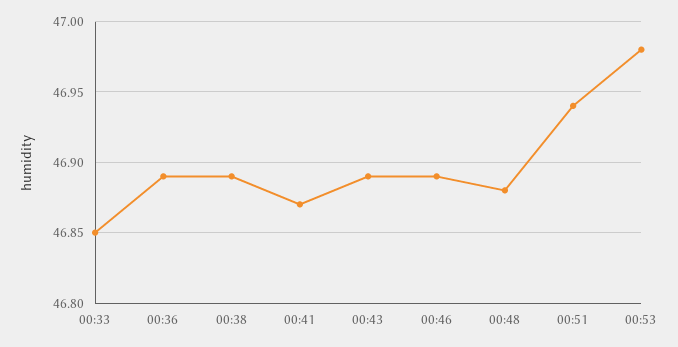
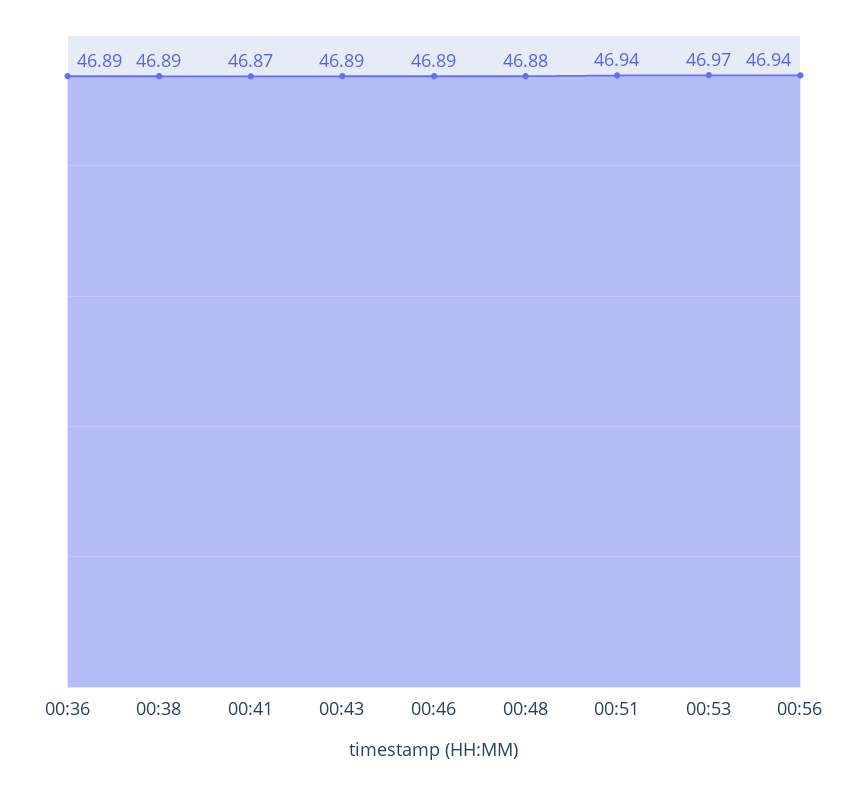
00:33: 46.85 -> none
00:53: 46.98 -> 46.97
00:56: none -> 46.94

